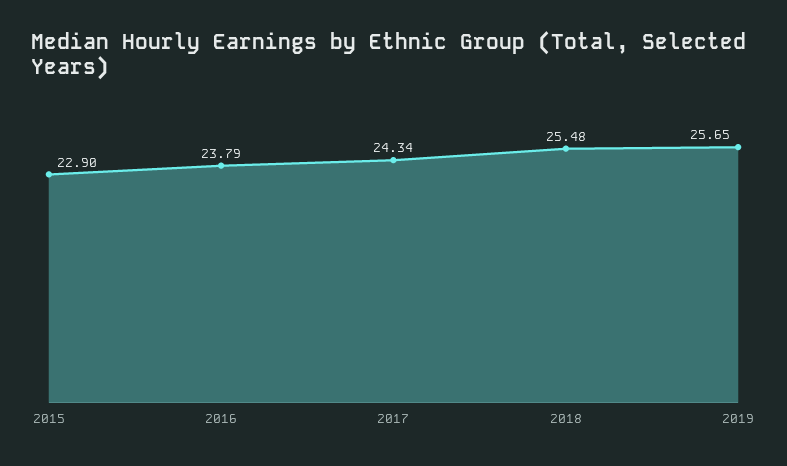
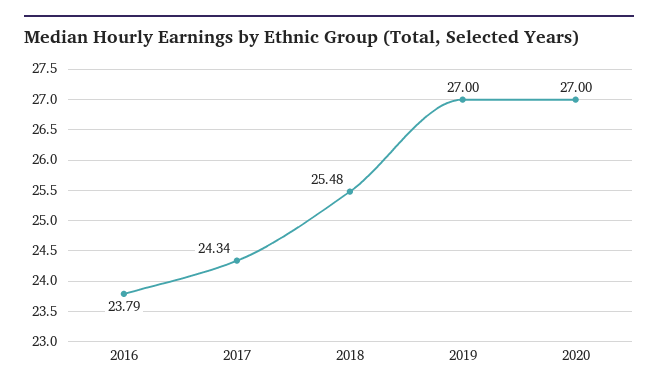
2015: 22.9 -> none
2019: 25.65 -> 27
2020: none -> 27

